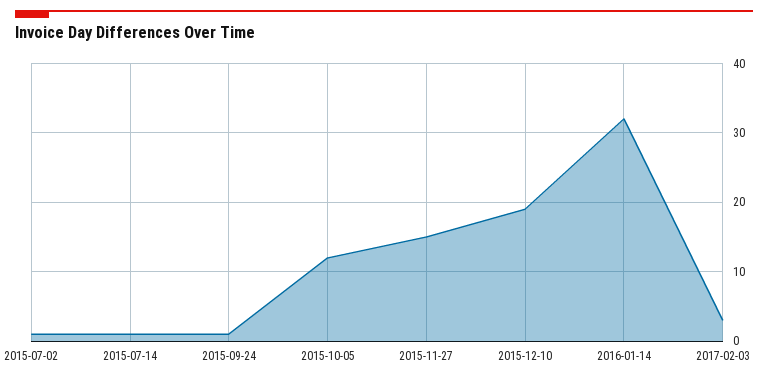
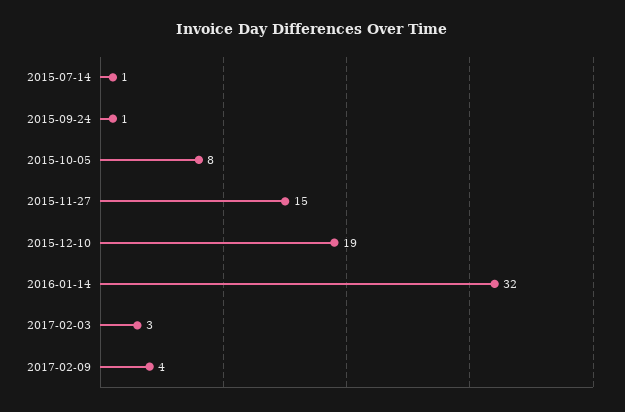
2015-07-02: 1 -> none
2015-10-05: 12 -> 8
2017-02-09: none -> 4

